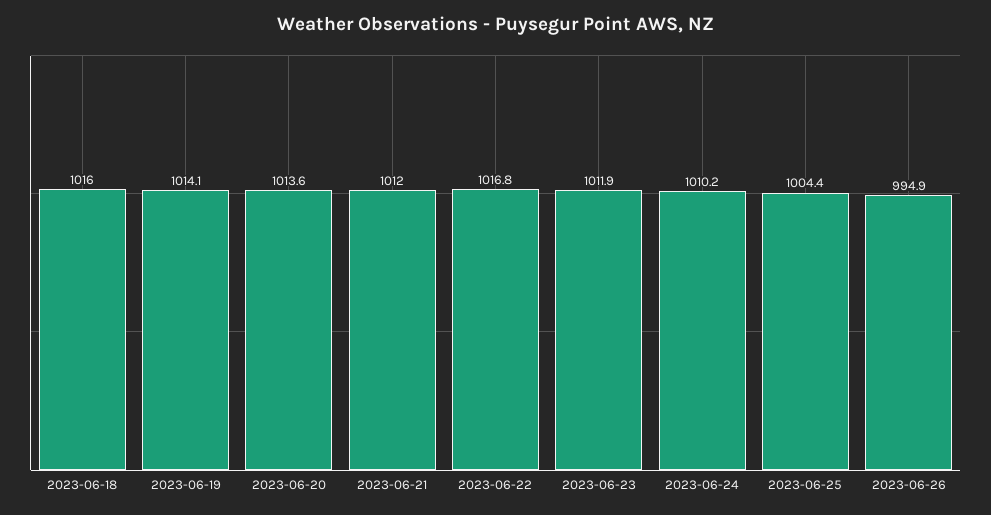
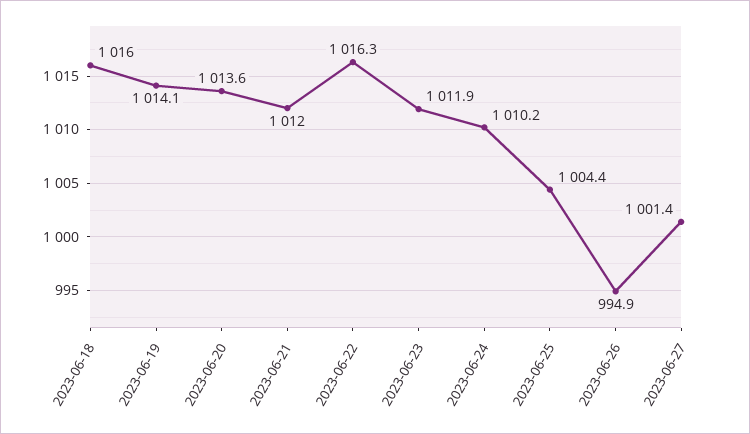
2023-06-22: 1016.8 -> 1016.3
2023-06-27: none -> 1001.4

